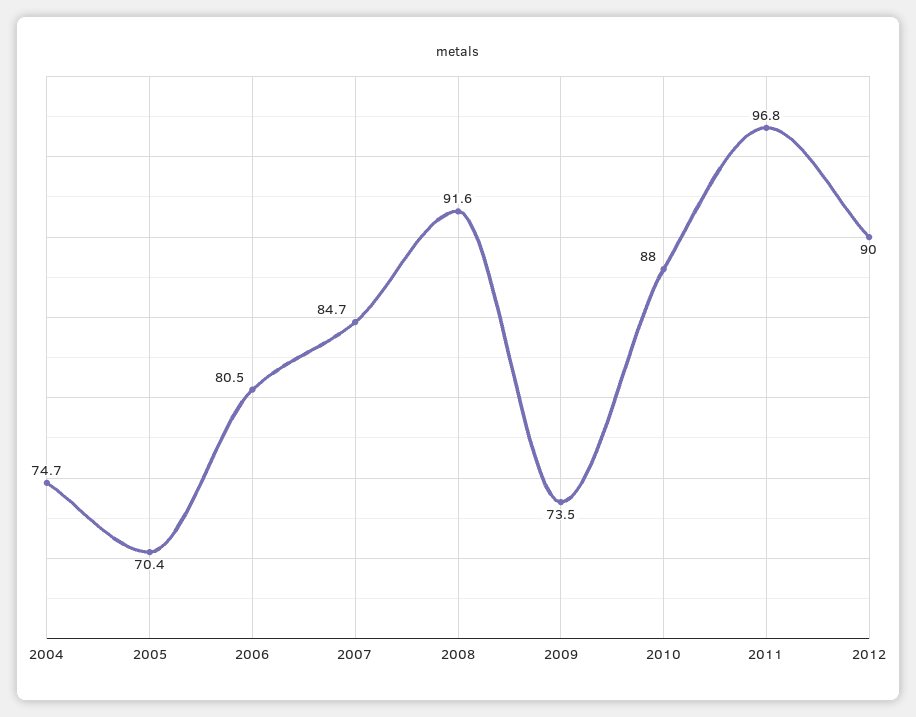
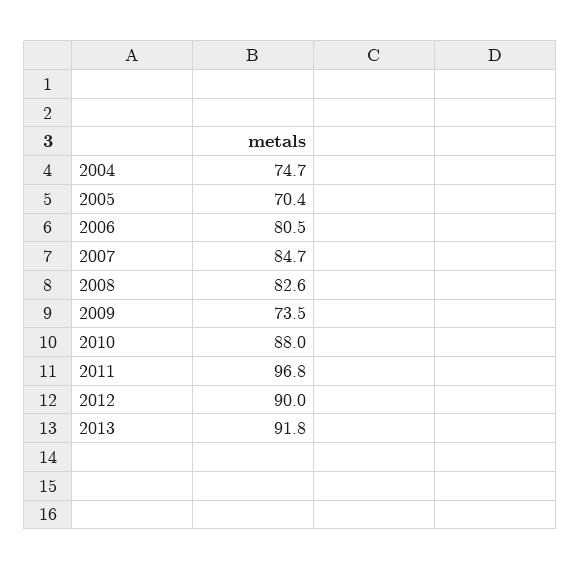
2008: 91.6 -> 82.6
2013: none -> 91.8

